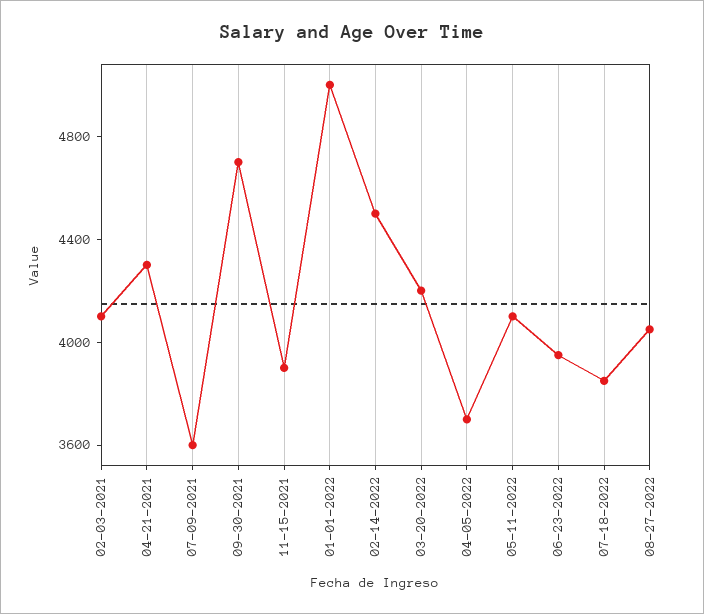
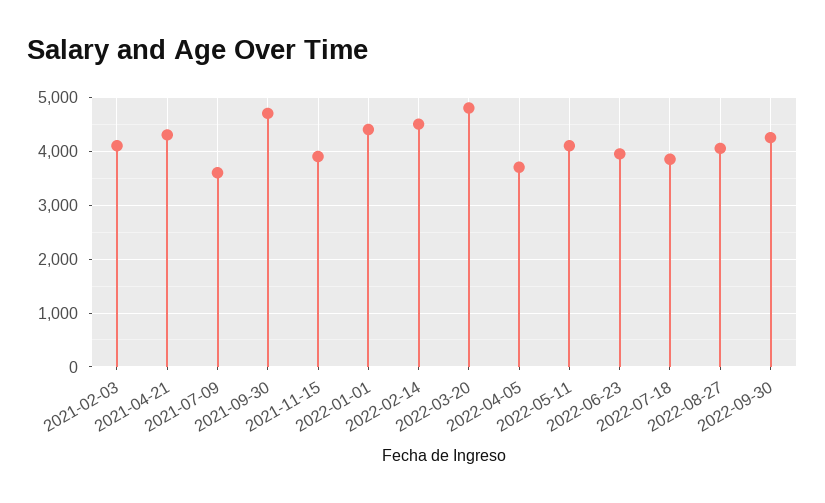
01-01-2022: 5000 -> 4400
03-20-2022: 4200 -> 4800
2022-09-30: none -> 4200

